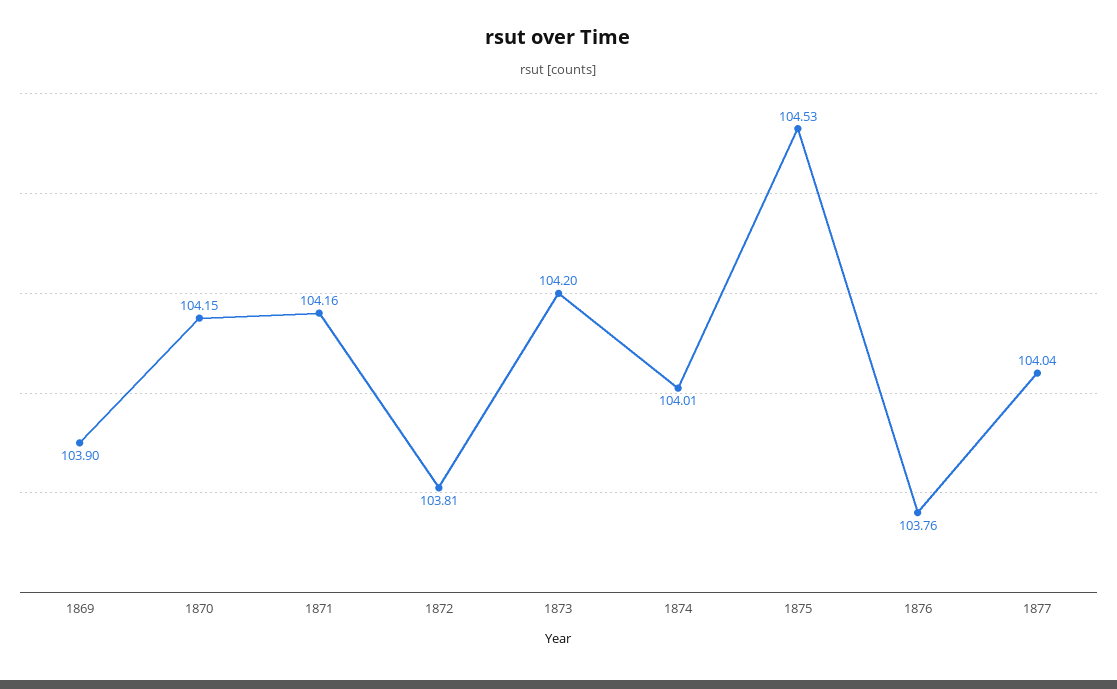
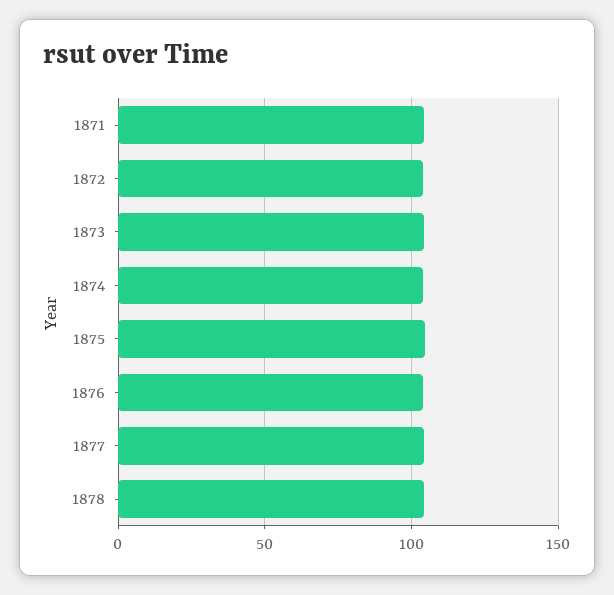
1869: 103.9 -> none
1870: 104.15 -> none
1878: none -> 105

